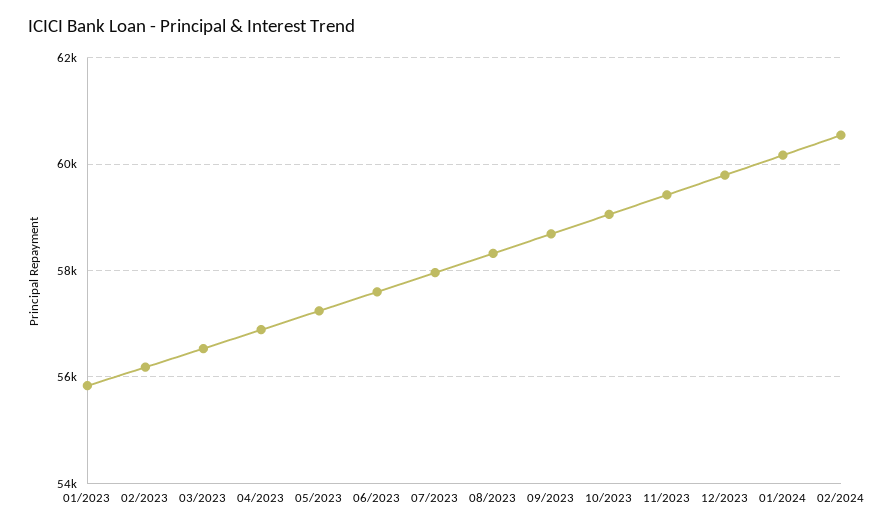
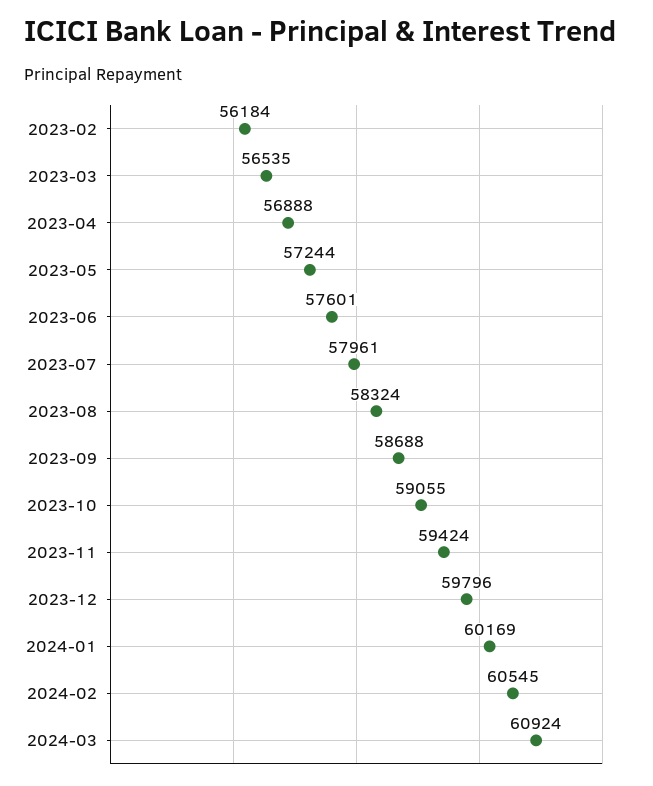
01/2023: 55800 -> none
2024-03: none -> 60924

